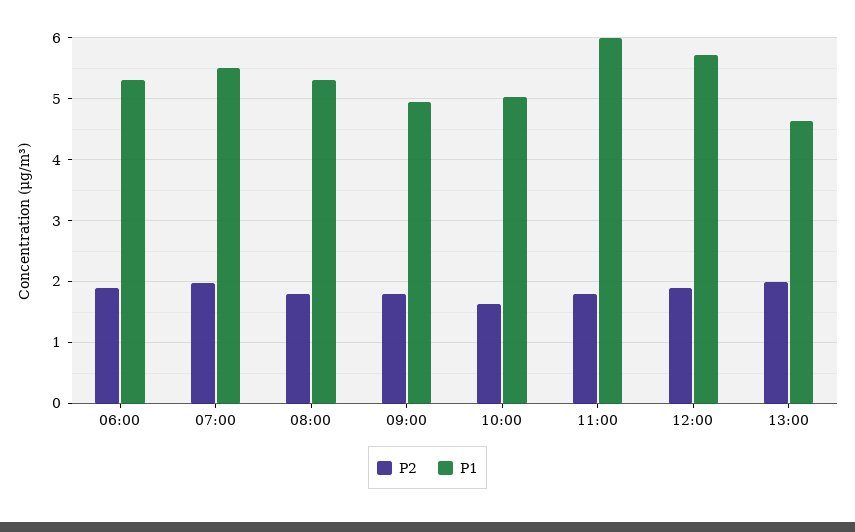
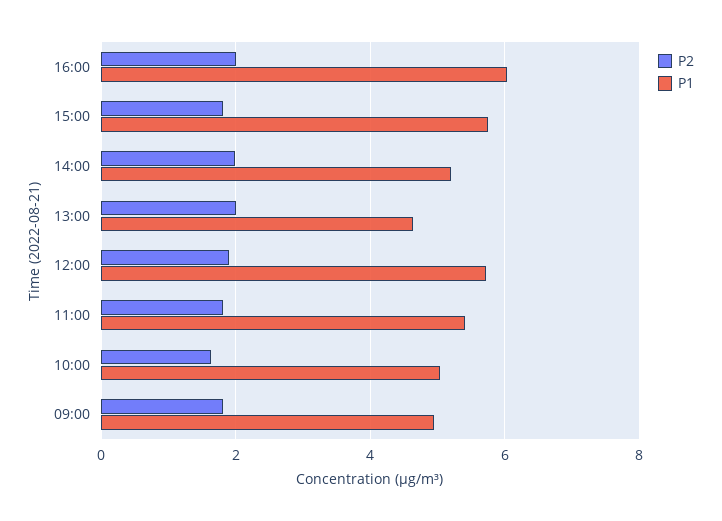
P2, 06:00: 1.9 -> none
P1, 06:00: 5.3 -> none
P2, 07:00: 2 -> none
P1, 07:00: 5.5 -> none
P2, 08:00: 1.8 -> none
P1, 08:00: 5.3 -> none
P1, 11:00: 6 -> 5.4
P2, 16:00: none -> 2
P1, 16:00: none -> 6
P2, 15:00: none -> 1.8
P1, 15:00: none -> 5.8
P2, 14:00: none -> 2
P1, 14:00: none -> 5.2

